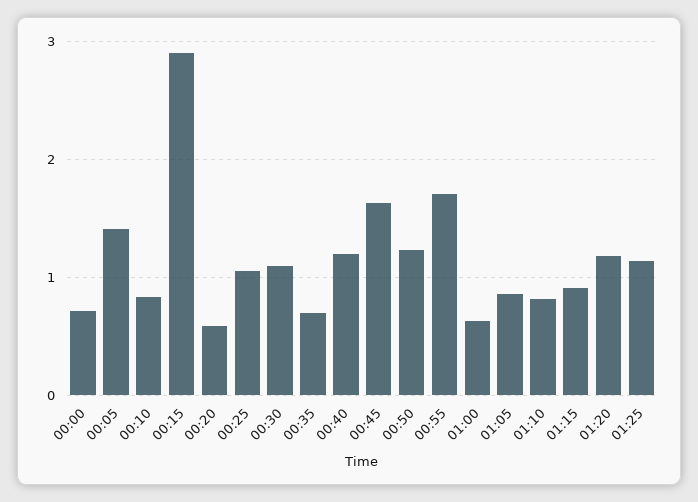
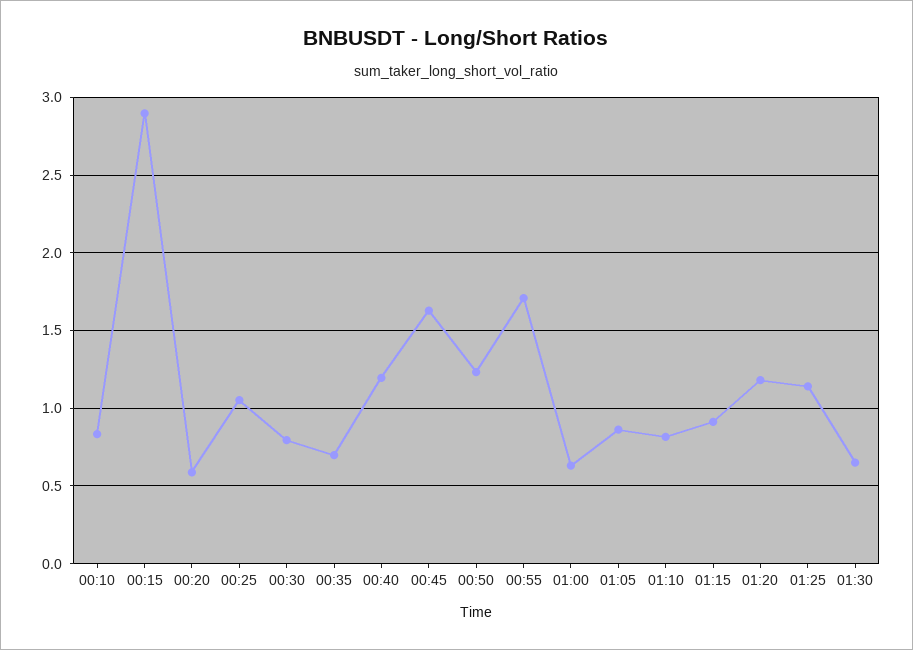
00:00: 0.7 -> none
00:05: 1.4 -> none
00:30: 1.1 -> 0.8
01:30: none -> 0.65

